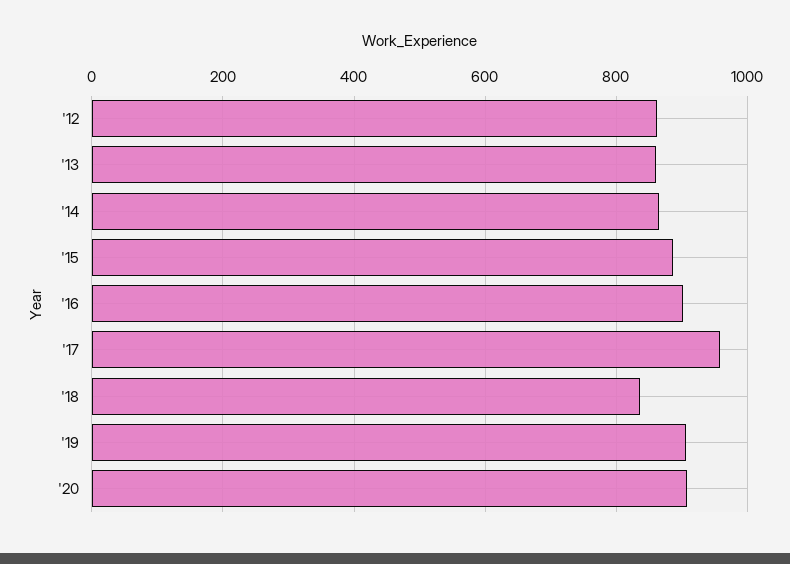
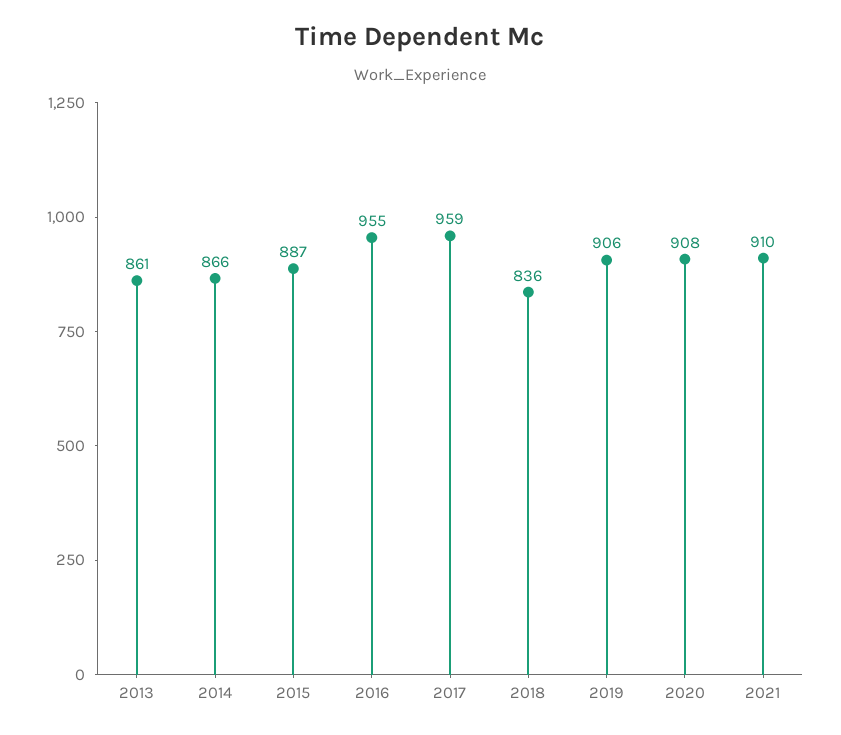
'12: 860 -> none
'16: 900 -> 955
2021: none -> 910

